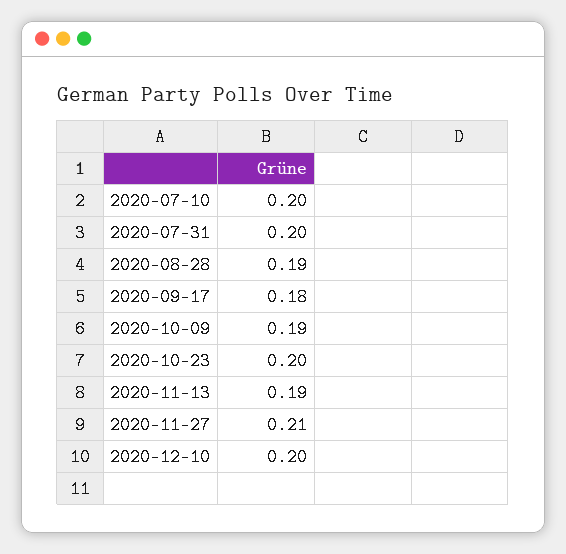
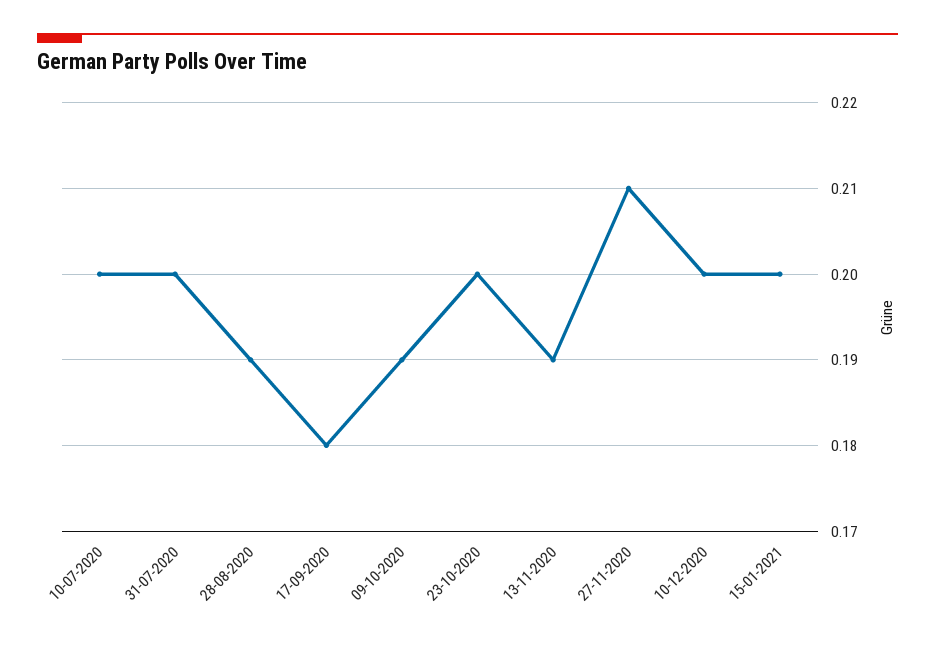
15-01-2021: none -> 0.2

